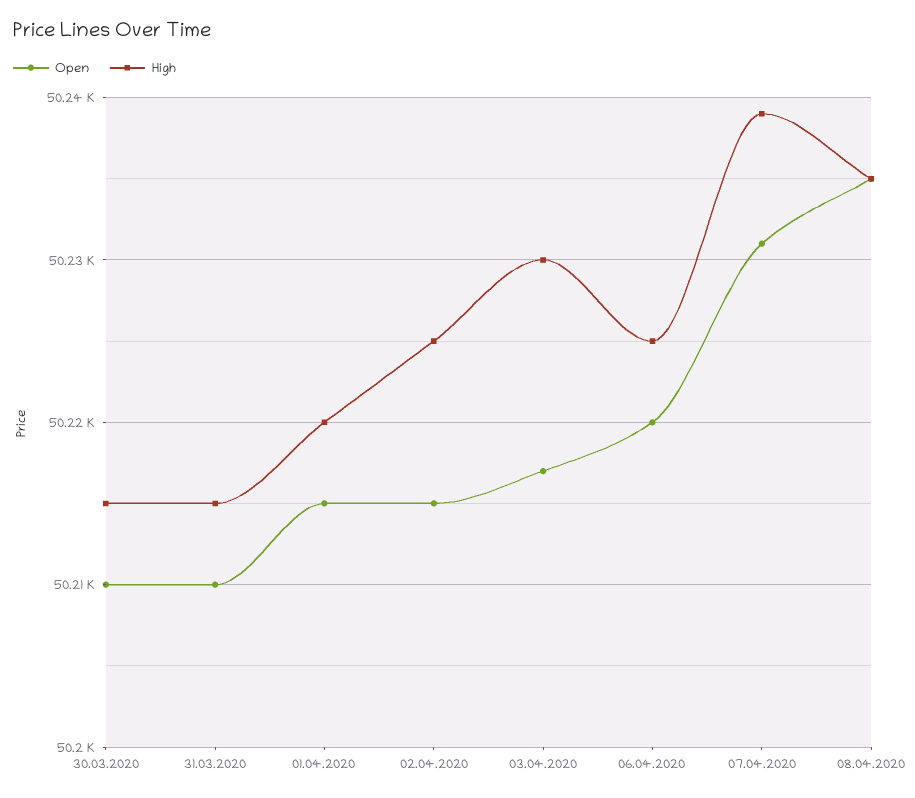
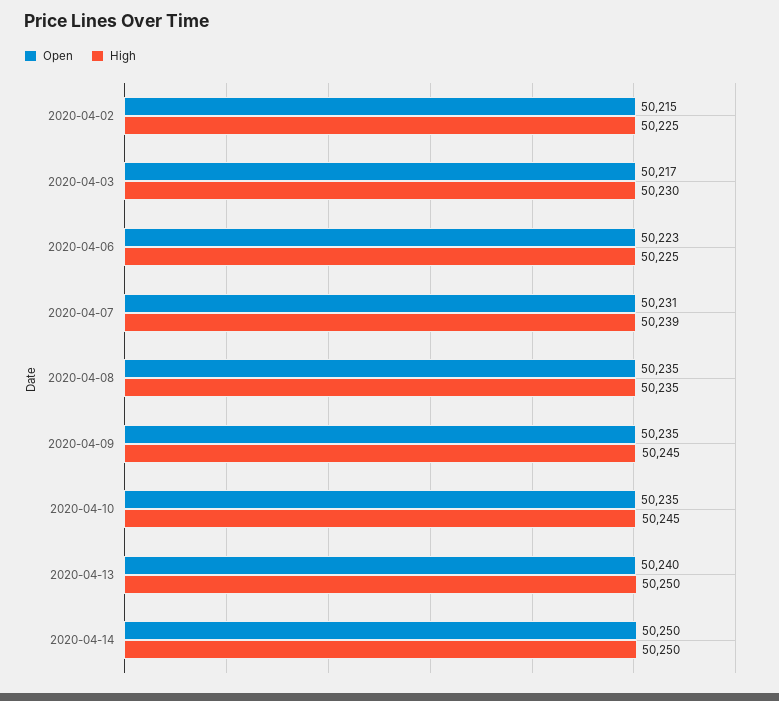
Open, 30.03.2020: 50210 -> none
High, 30.03.2020: 50215 -> none
Open, 31.03.2020: 50210 -> none
High, 31.03.2020: 50215 -> none
Open, 01.04.2020: 50215 -> none
High, 01.04.2020: 50220 -> none
Open, 06.04.2020: 50220 -> 50223
Open, 2020-04-09: none -> 50235
High, 2020-04-09: none -> 50245
Open, 2020-04-10: none -> 50235
High, 2020-04-10: none -> 50245
Open, 2020-04-13: none -> 50240
High, 2020-04-13: none -> 50250
Open, 2020-04-14: none -> 50250
High, 2020-04-14: none -> 50250

